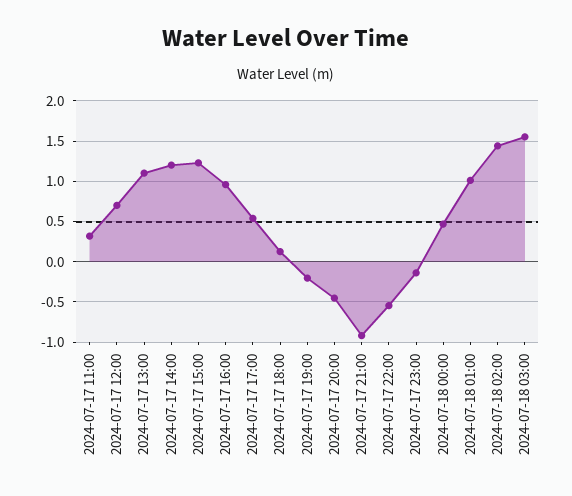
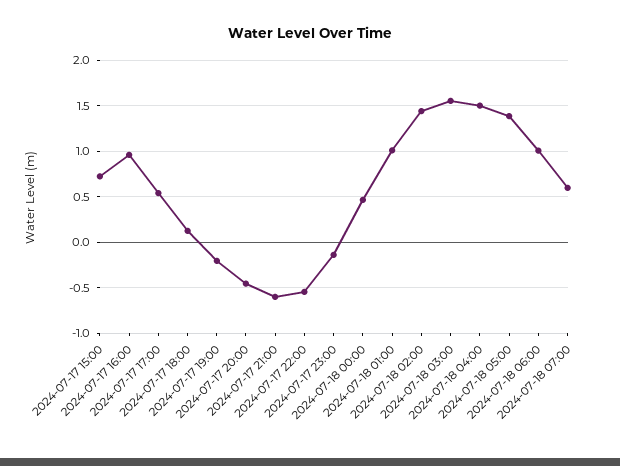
2024-07-17 11:00: 0.3 -> none
2024-07-17 12:00: 0.7 -> none
2024-07-17 13:00: 1.1 -> none
2024-07-17 14:00: 1.2 -> none
2024-07-17 15:00: 1.2 -> 0.7
2024-07-17 21:00: -0.9 -> -0.6
2024-07-18 04:00: none -> 1.5
2024-07-18 05:00: none -> 1.4
2024-07-18 06:00: none -> 1
2024-07-18 07:00: none -> 0.6

